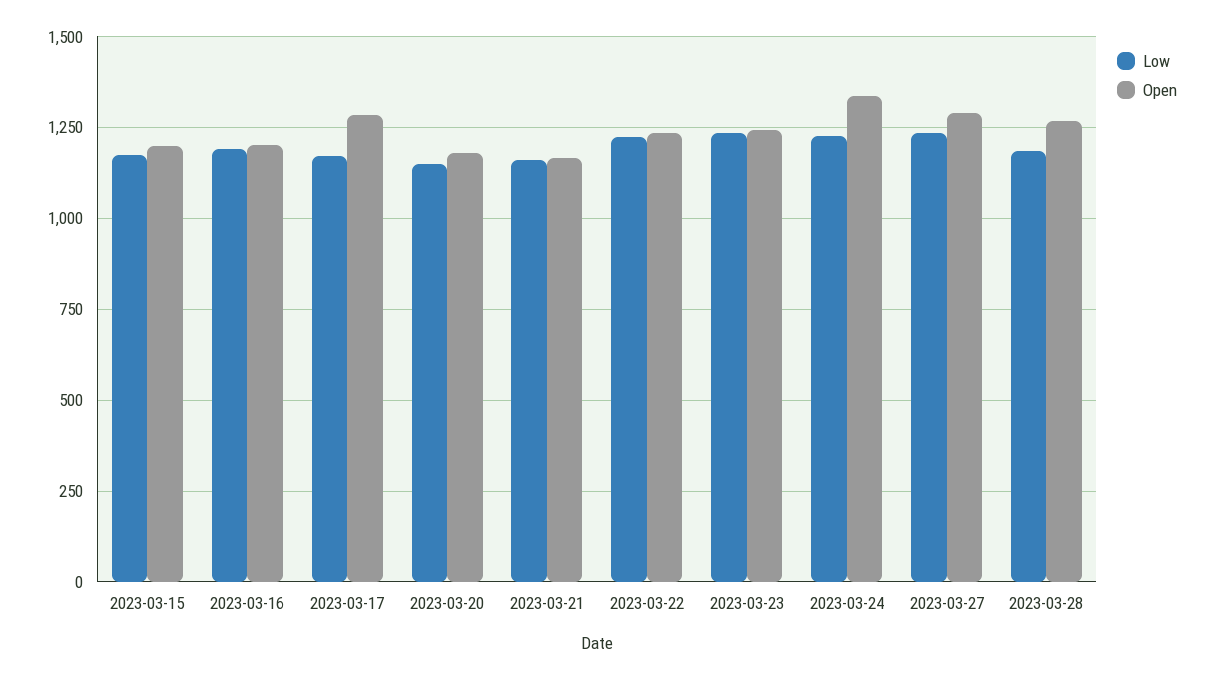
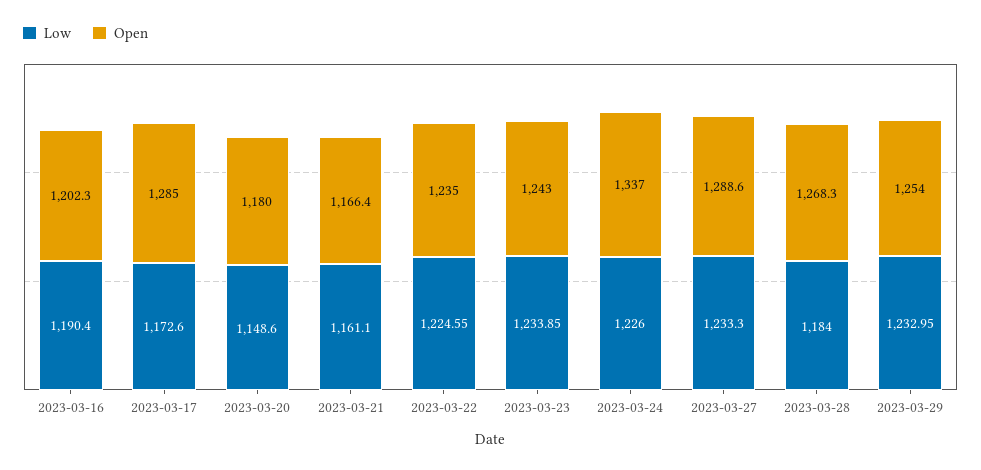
Low, 2023-03-15: 1175 -> none
Open, 2023-03-15: 1200 -> none
Low, 2023-03-29: none -> 1232.95
Open, 2023-03-29: none -> 1254

